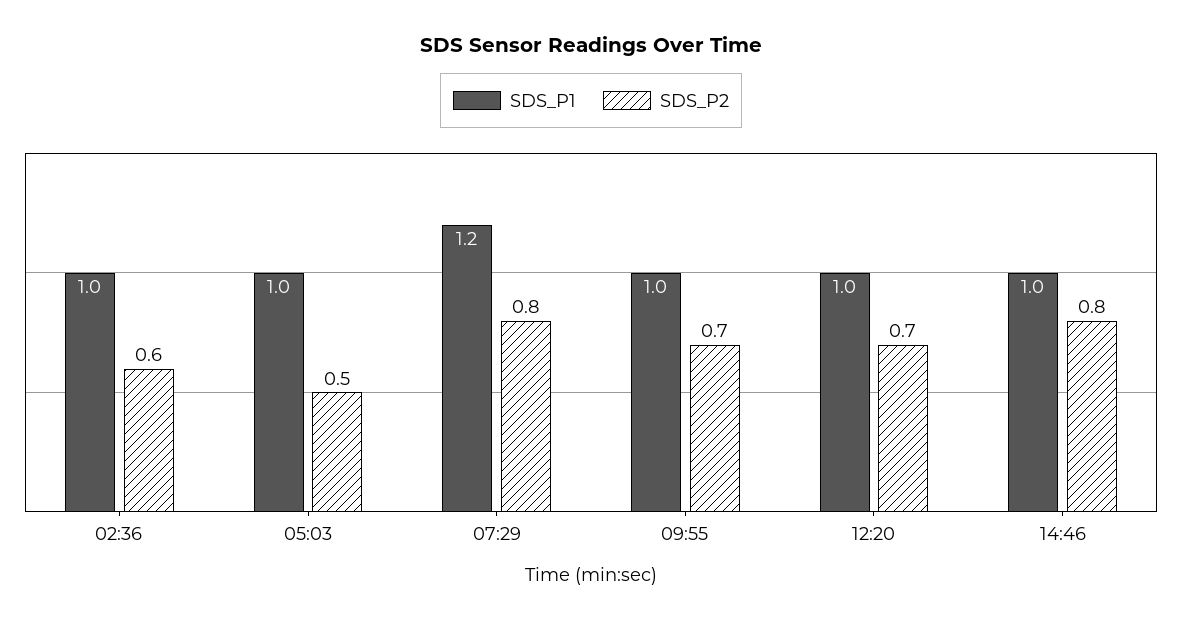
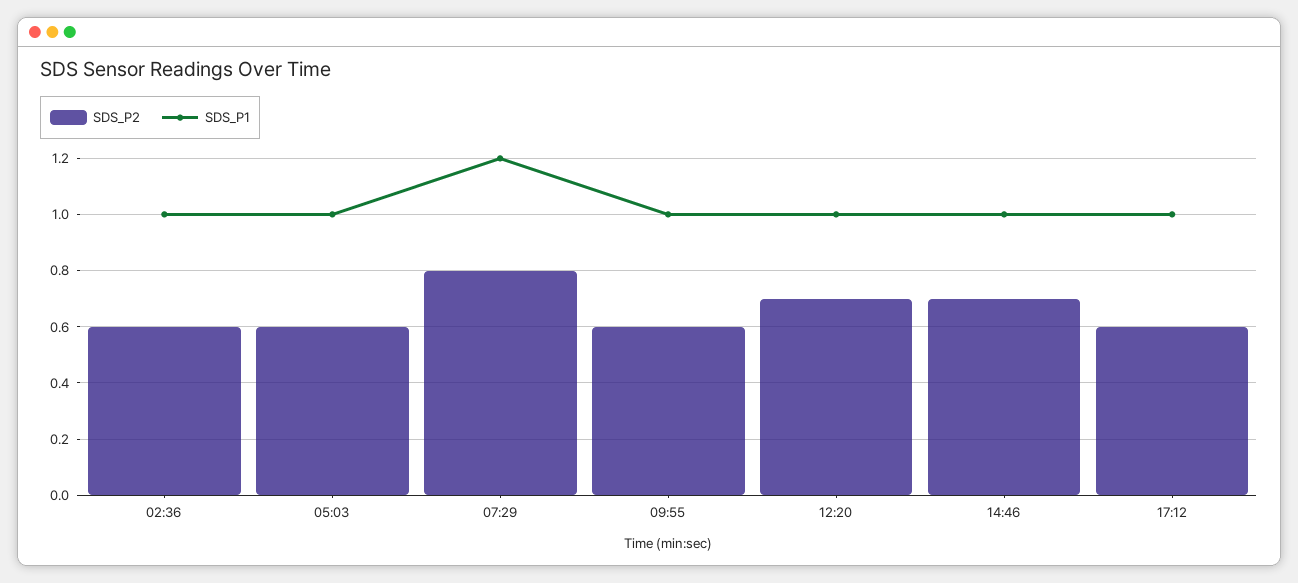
SDS_P2, 05:03: 0.5 -> 0.6
SDS_P2, 09:55: 0.7 -> 0.6
SDS_P2, 14:46: 0.8 -> 0.7
SDS_P2, 17:12: none -> 0.6
SDS_P1, 17:12: none -> 1

